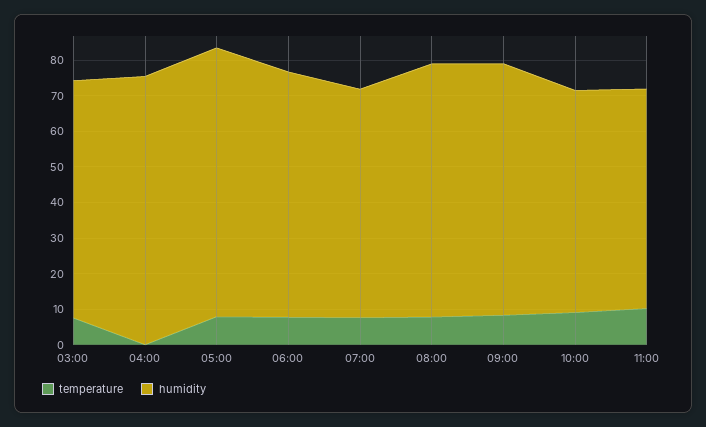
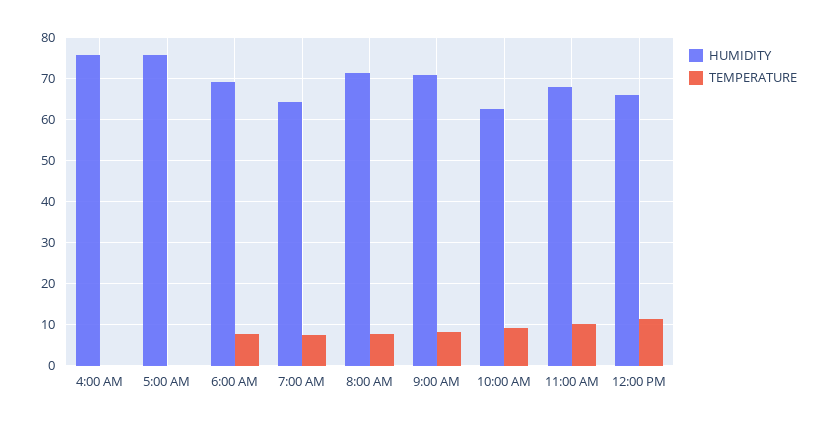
temperature, 03:00: 7.5 -> none
humidity, 03:00: 67.5 -> none
temperature, 05:00: 7.5 -> 0
humidity, 11:00: 62.5 -> 68
humidity, 12:00 PM: none -> 66
temperature, 12:00 PM: none -> 12

